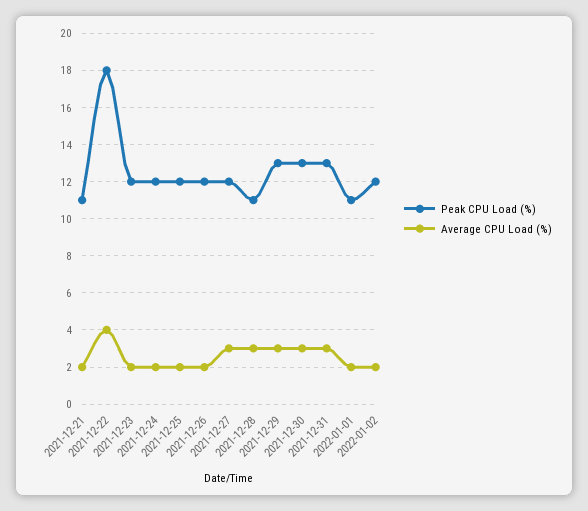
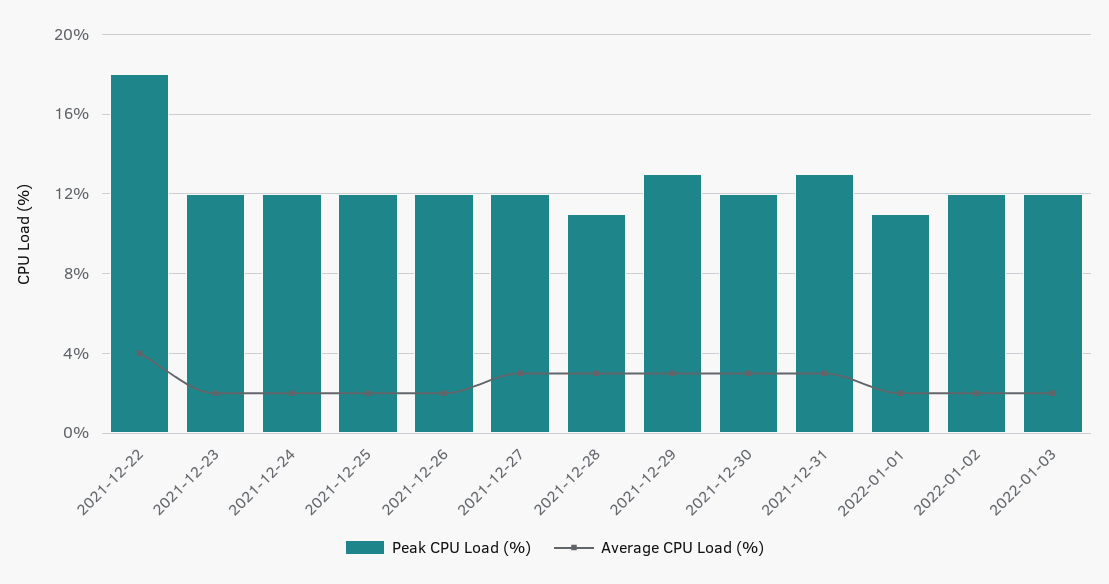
Peak CPU Load (%), 2021-12-21: 11 -> none
Average CPU Load (%), 2021-12-21: 2 -> none
Peak CPU Load (%), 2021-12-30: 13 -> 12
Peak CPU Load (%), 2022-01-03: none -> 12
Average CPU Load (%), 2022-01-03: none -> 2

